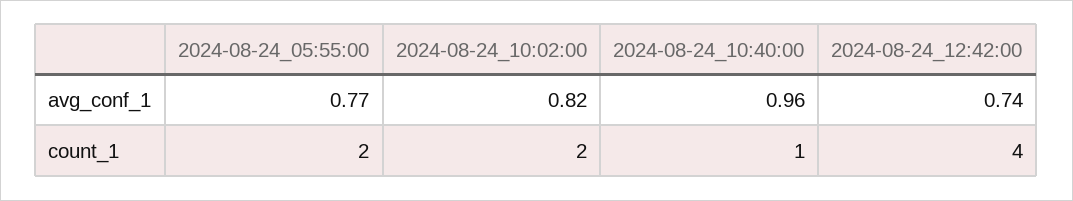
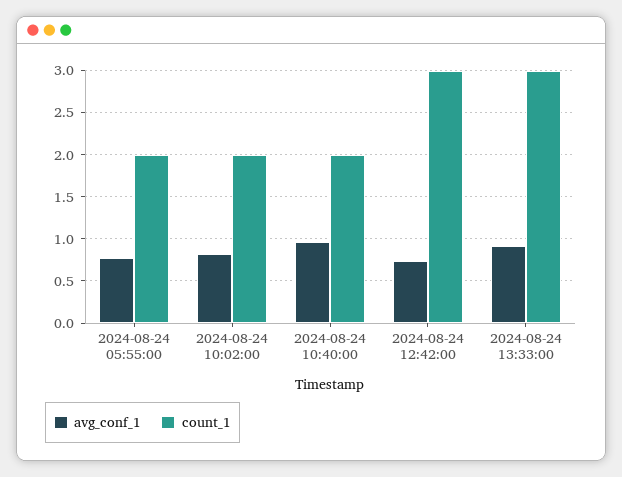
count_1, 2024-08-24_10:40:00: 1 -> 2
count_1, 2024-08-24_12:42:00: 4 -> 3
avg_conf_1, 2024-08-24 13:33:00: none -> 0.9
count_1, 2024-08-24 13:33:00: none -> 3

